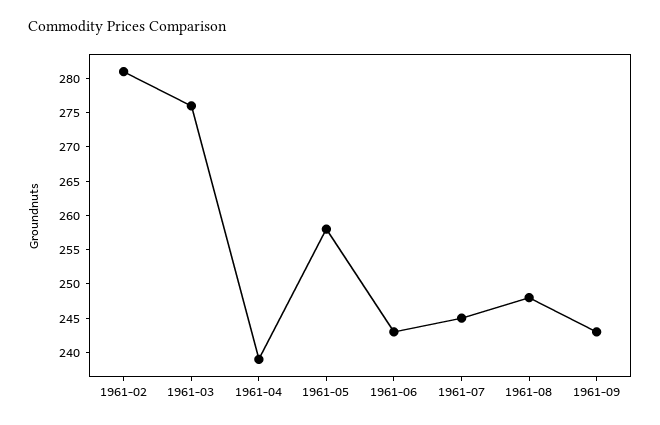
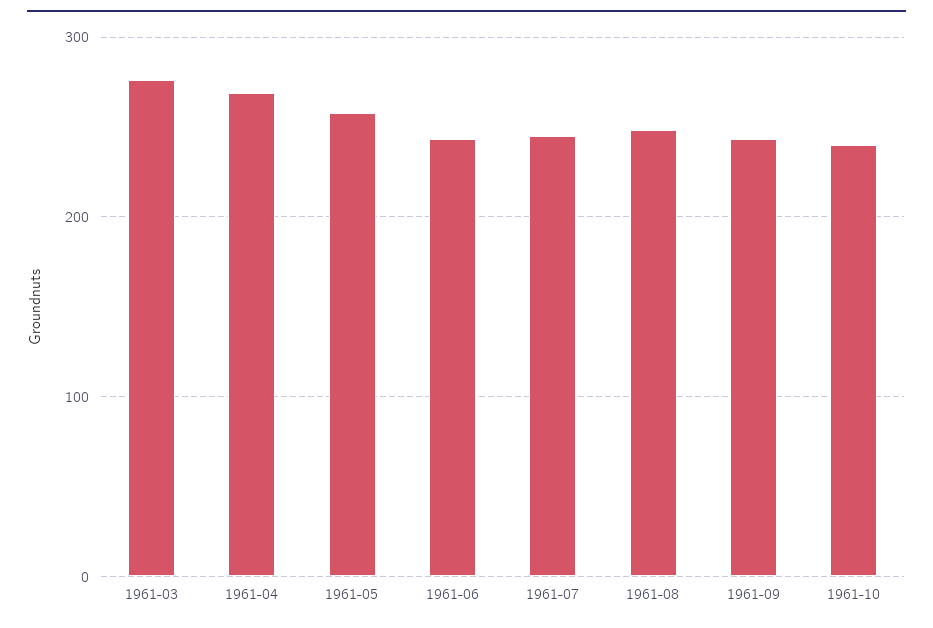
1961-02: 280 -> none
1961-04: 240 -> 270
1961-10: none -> 240

